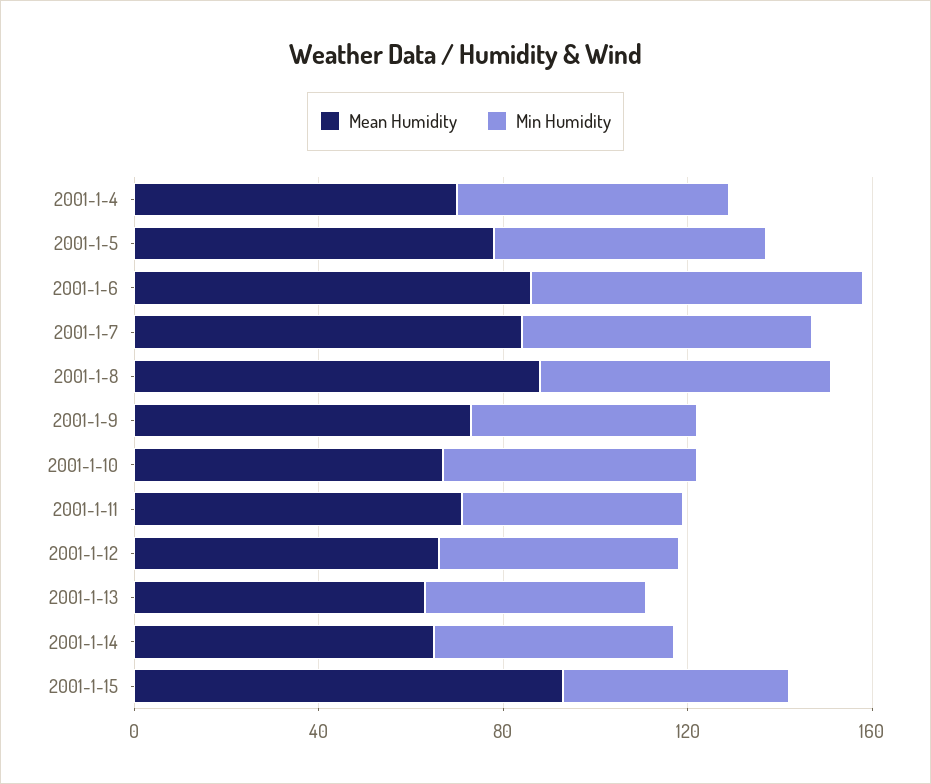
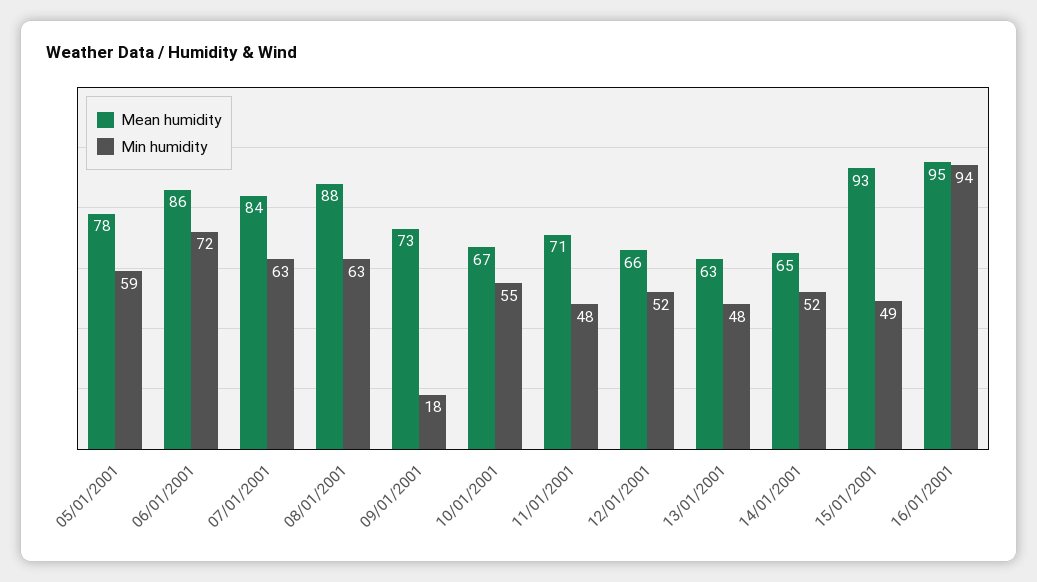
Mean Humidity, 2001-1-4: 70 -> none
Min Humidity, 2001-1-4: 60 -> none
Min Humidity, 2001-1-9: 50 -> 18
Mean Humidity, 16/01/2001: none -> 95
Min Humidity, 16/01/2001: none -> 94

